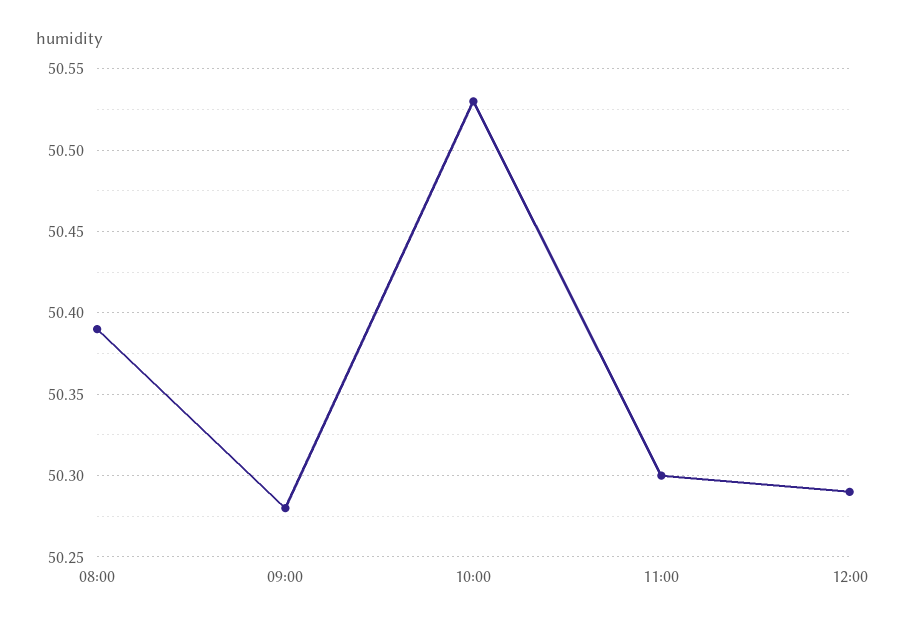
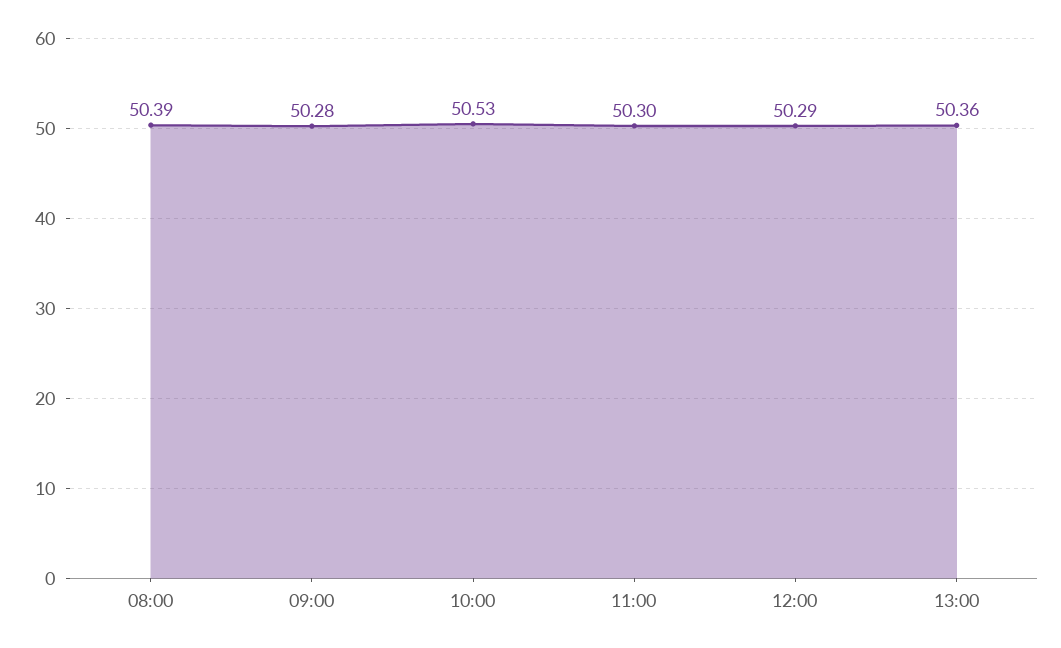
13:00: none -> 50.36

